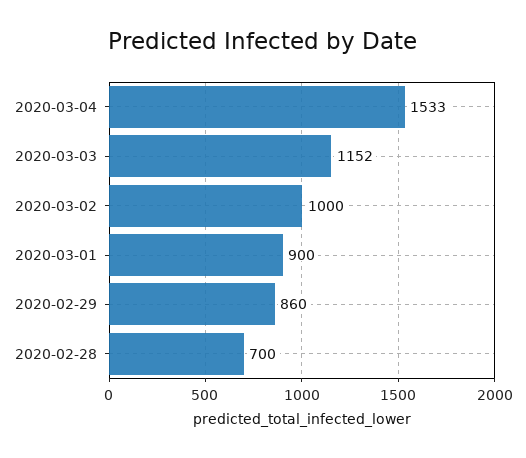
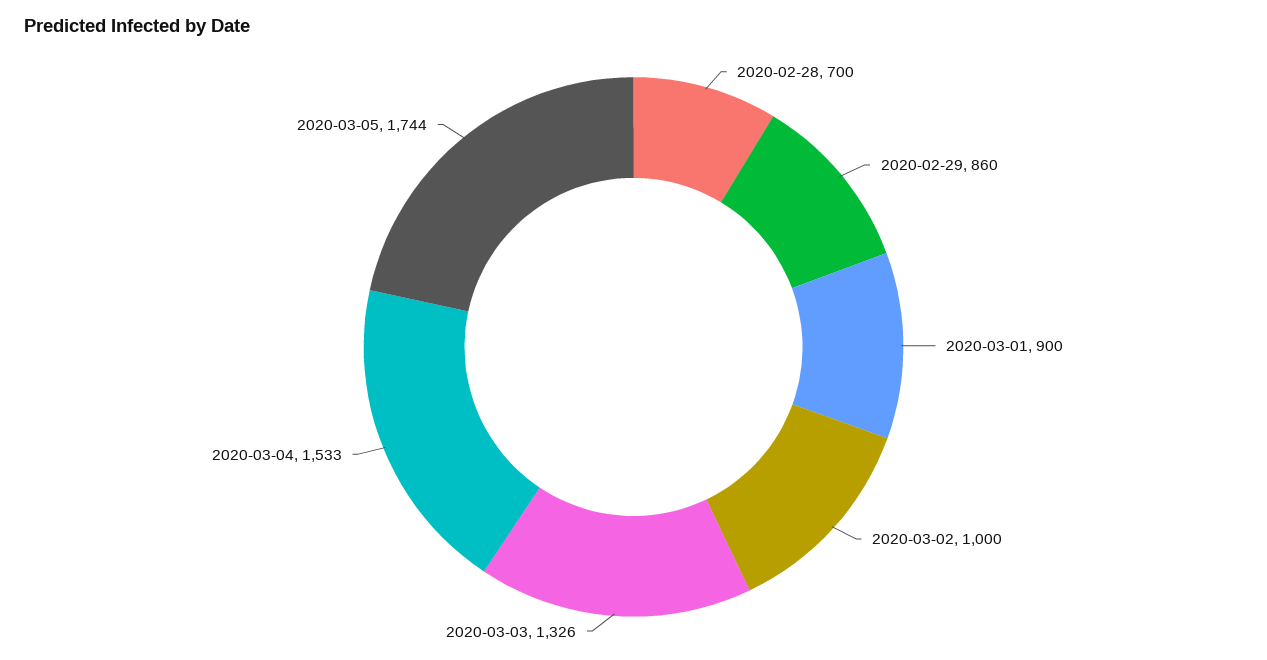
2020-03-03: 1152 -> 1326
2020-03-05: none -> 1744

